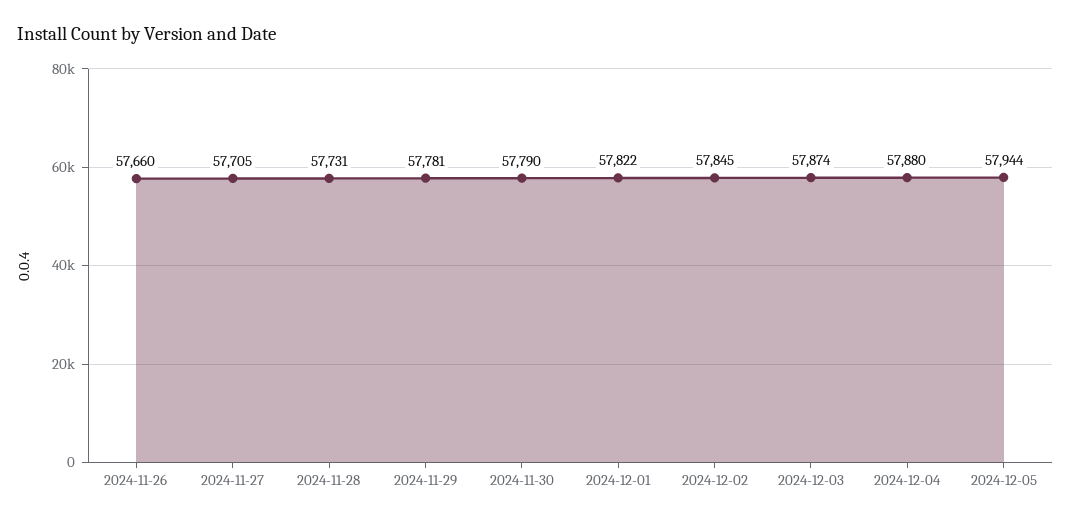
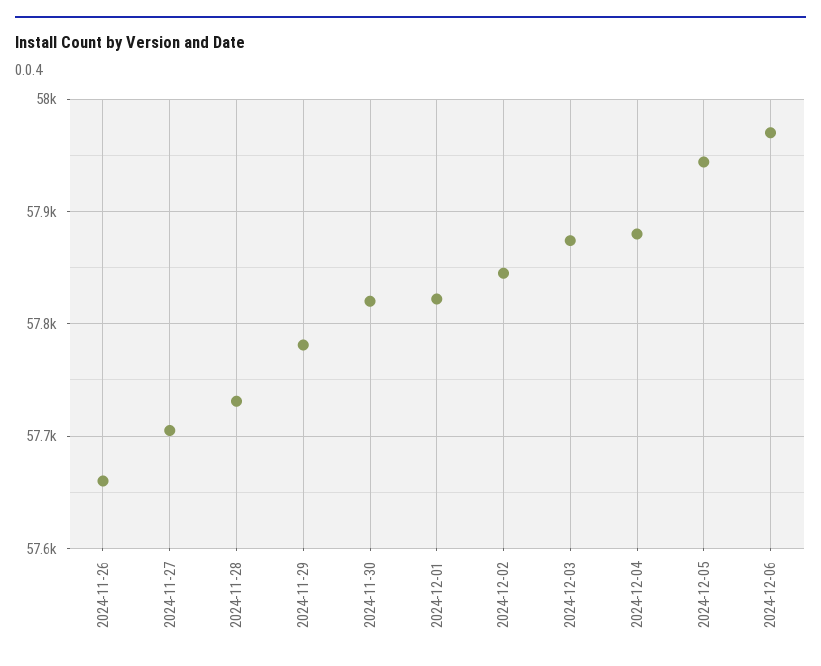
2024-11-30: 57790 -> 57820
2024-12-06: none -> 57970

